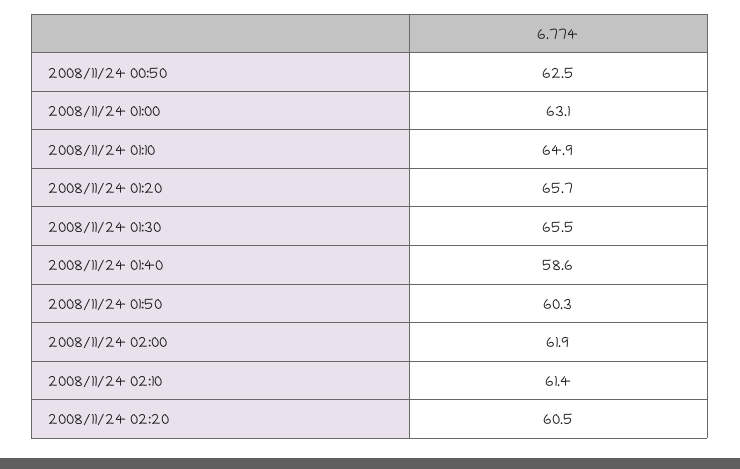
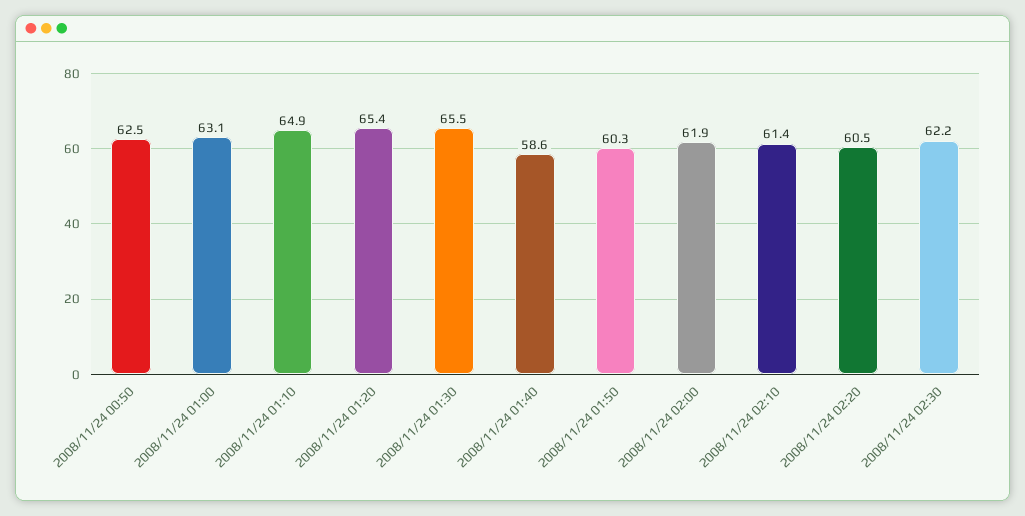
2008/11/24 01:20: 65.7 -> 65.4
2008/11/24 02:30: none -> 62.2

